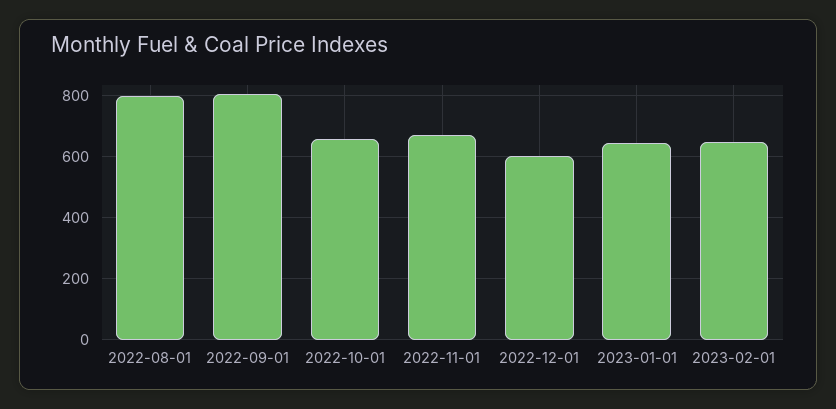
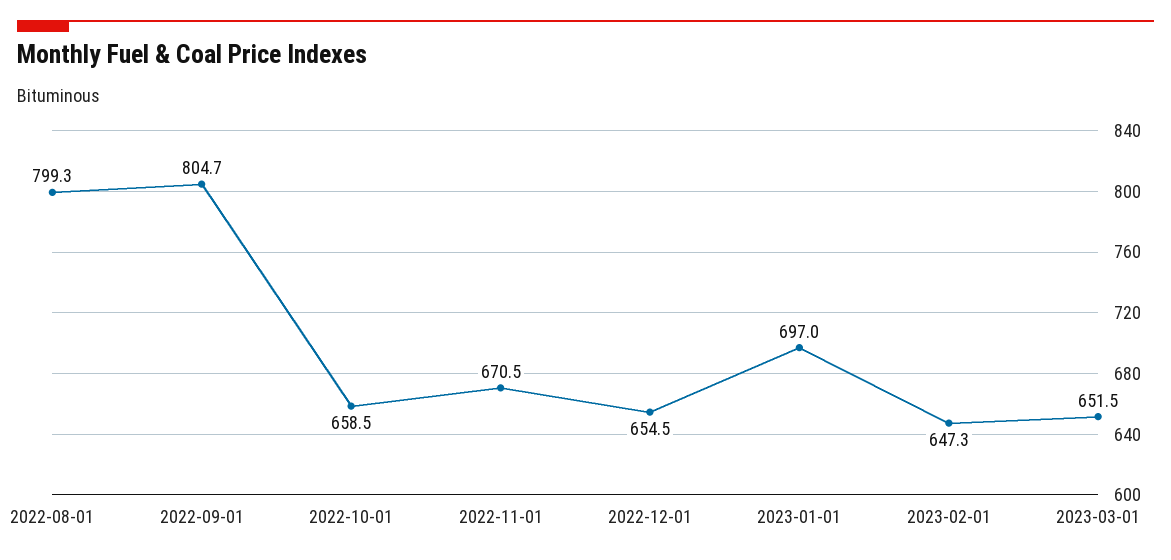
2022-12-01: 600 -> 654.5
2023-01-01: 640 -> 697
2023-03-01: none -> 651.5

